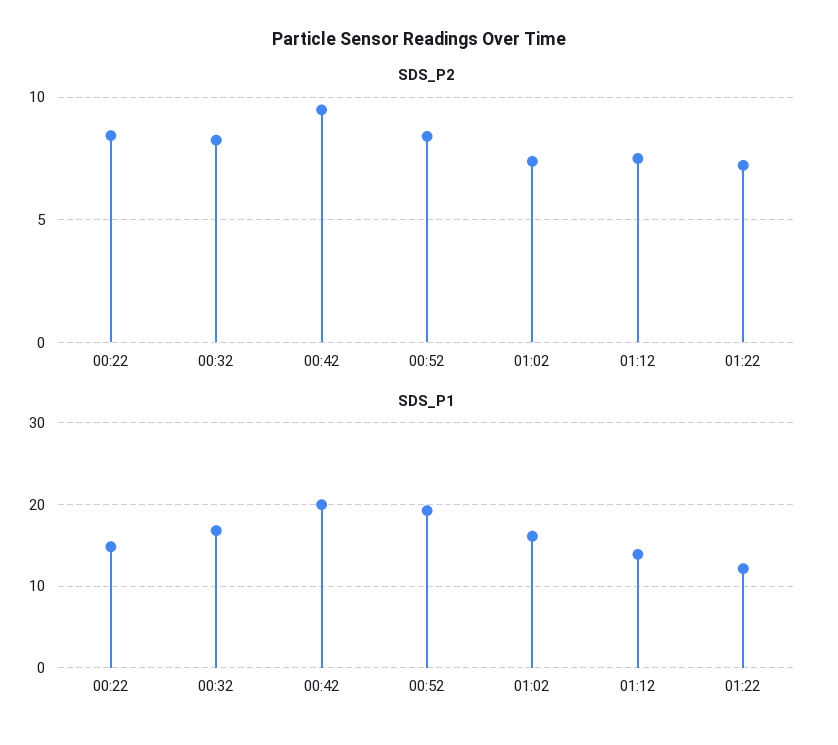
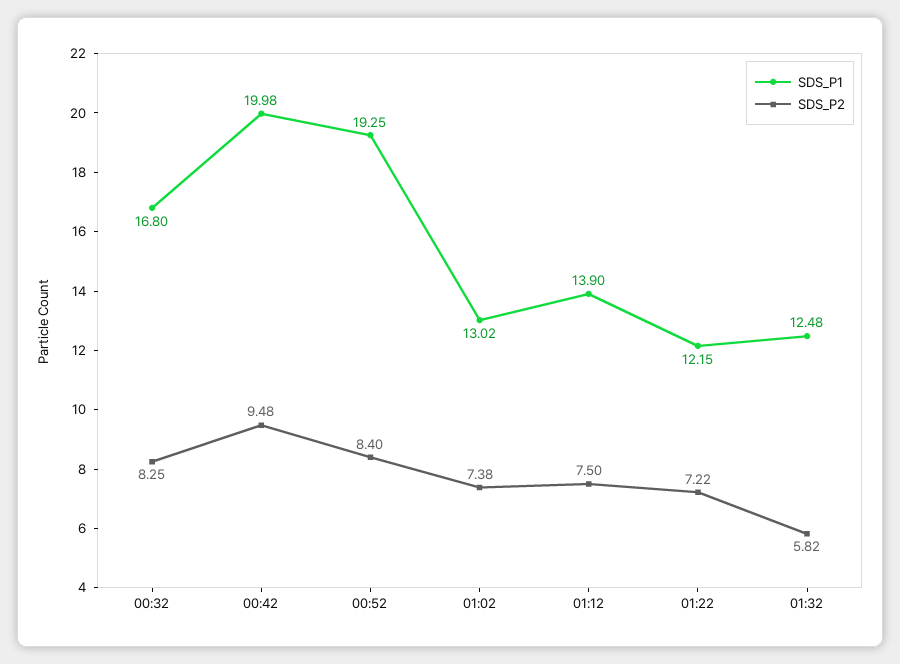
SDS_P2, 00:22: 8.5 -> none
SDS_P1, 00:22: 15 -> none
SDS_P1, 01:02: 16 -> 13.02
SDS_P1, 01:32: none -> 12.48
SDS_P2, 01:32: none -> 5.82

